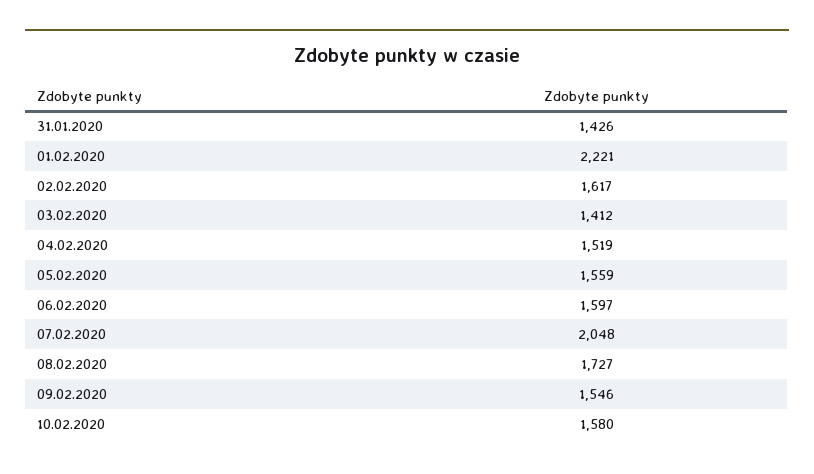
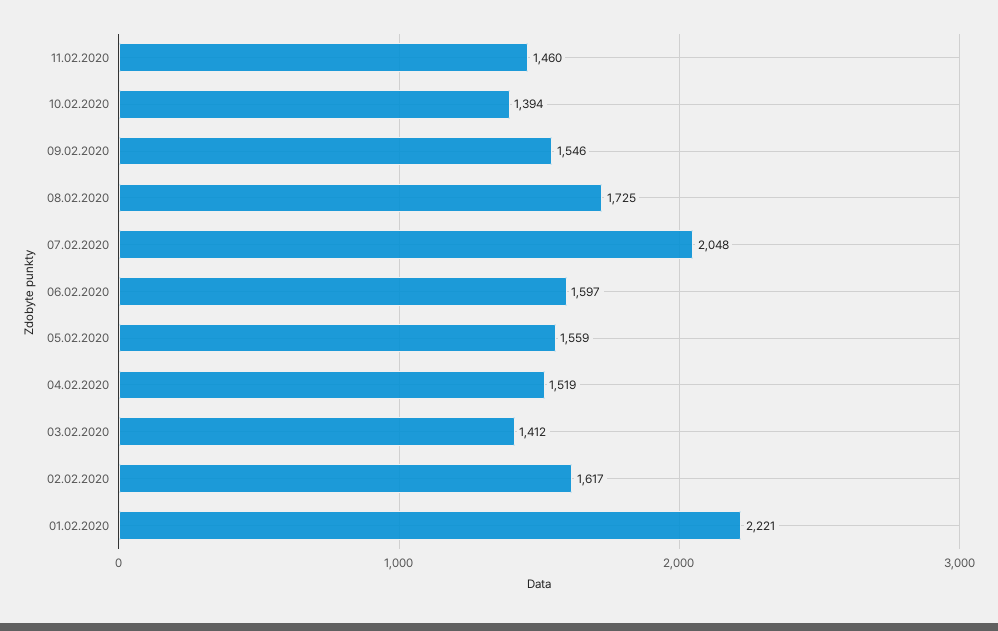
31.01.2020: 1426 -> none
08.02.2020: 1727 -> 1725
10.02.2020: 1580 -> 1394
11.02.2020: none -> 1460

